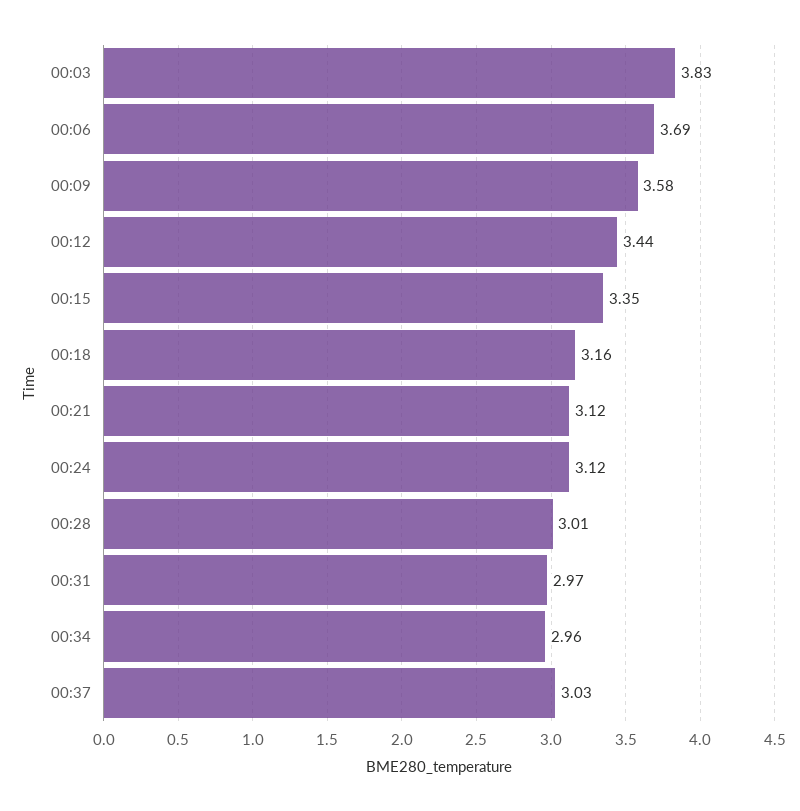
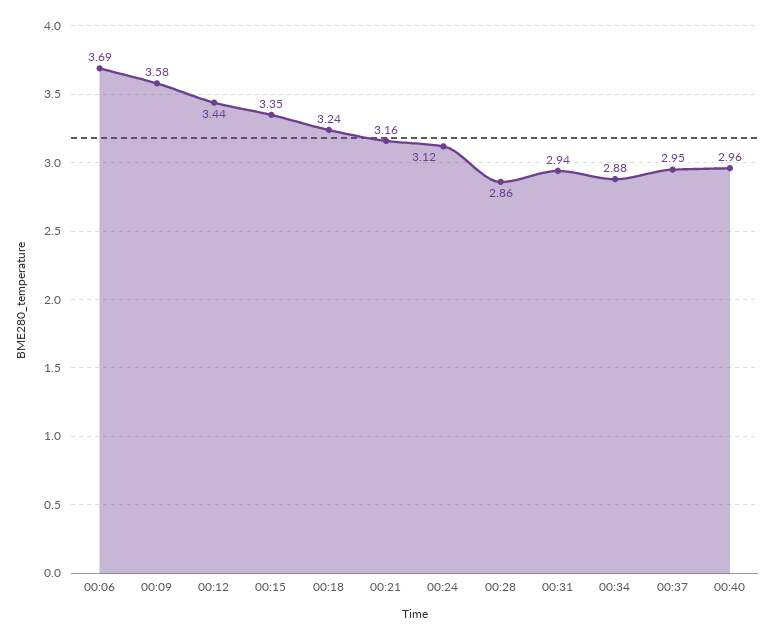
00:03: 3.83 -> none
00:18: 3.16 -> 3.24
00:21: 3.12 -> 3.16
00:28: 3.01 -> 2.86
00:31: 2.97 -> 2.94
00:34: 2.96 -> 2.88
00:37: 3.03 -> 2.95
00:40: none -> 2.96

